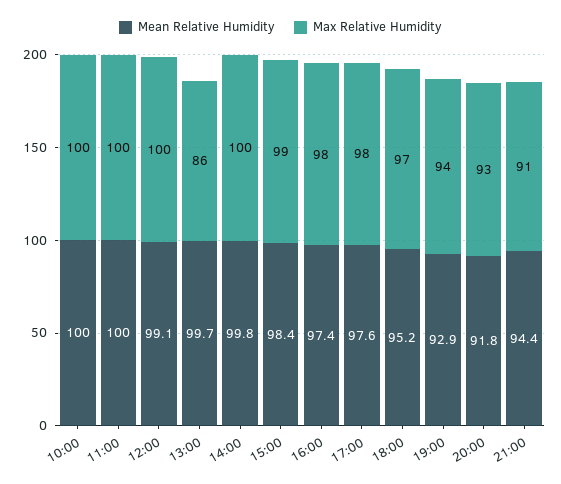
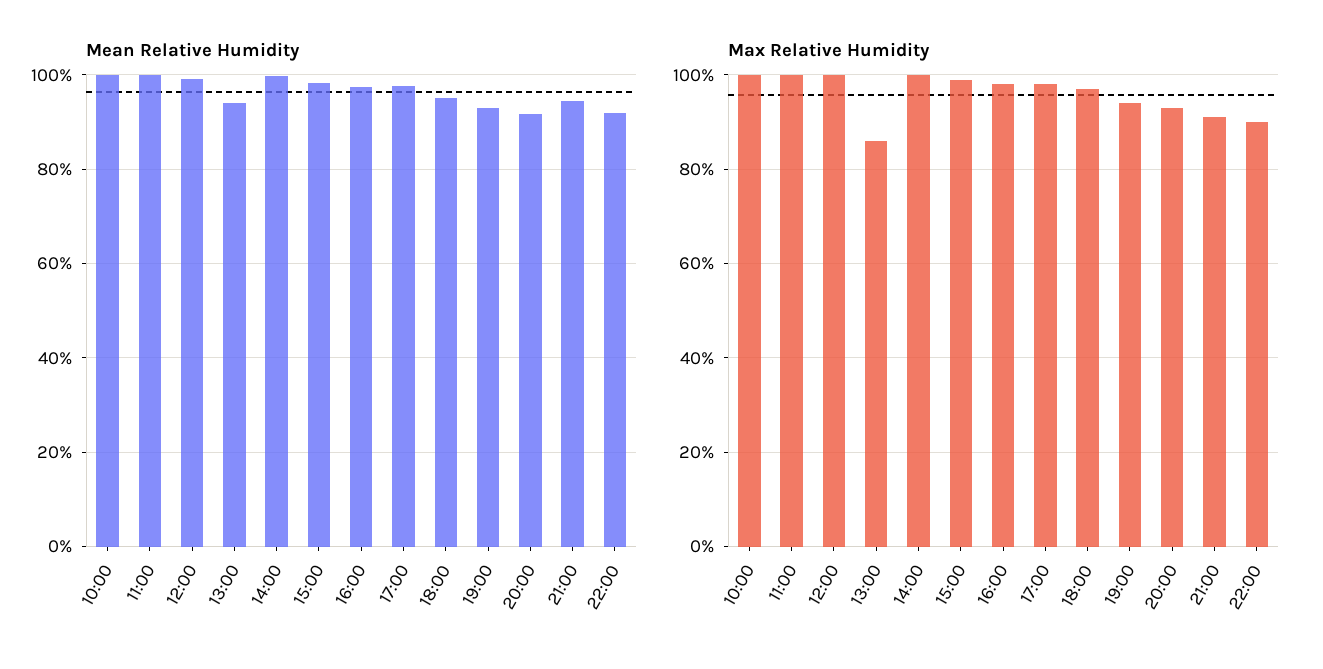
Mean Relative Humidity, 13:00: 99.7 -> 94
Mean Relative Humidity, 22:00: none -> 92
Max Relative Humidity, 22:00: none -> 90

